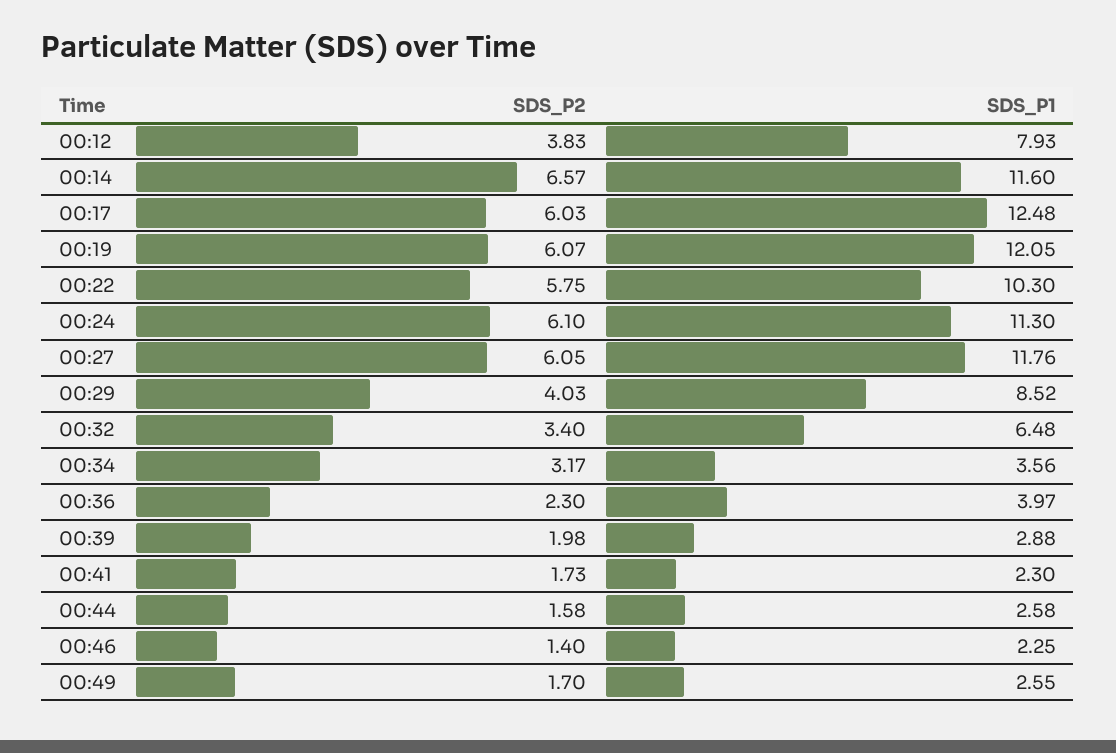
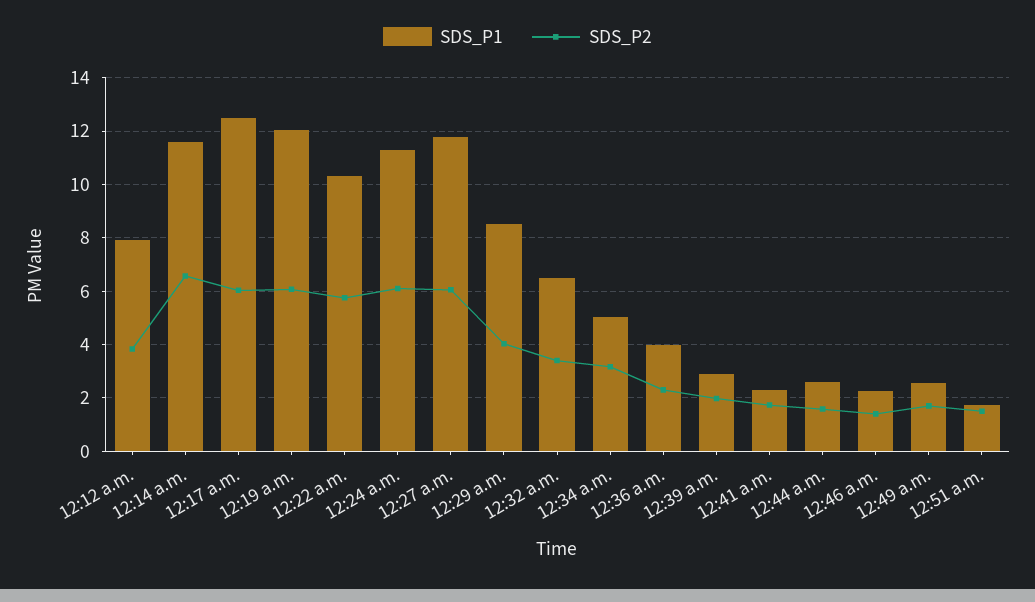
SDS_P1, 00:34: 3.56 -> 5
SDS_P1, 12:51 a.m.: none -> 1.75
SDS_P2, 12:51 a.m.: none -> 1.5

